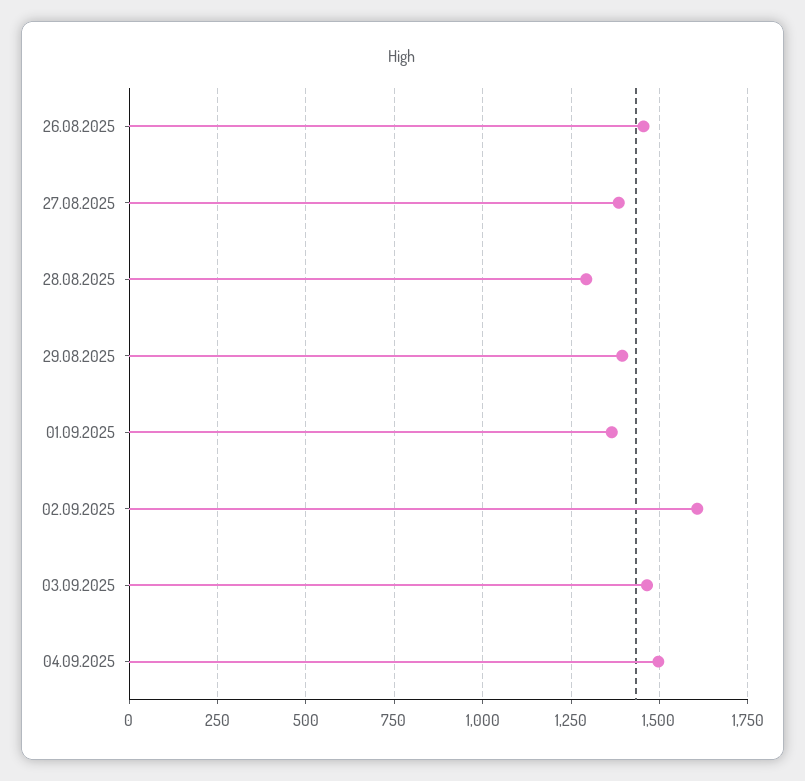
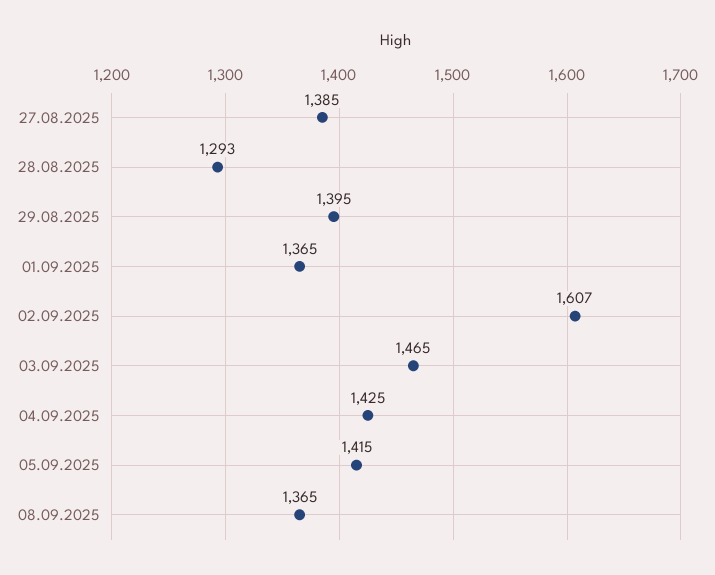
26.08.2025: 1450 -> none
04.09.2025: 1500 -> 1425
05.09.2025: none -> 1415
08.09.2025: none -> 1365

